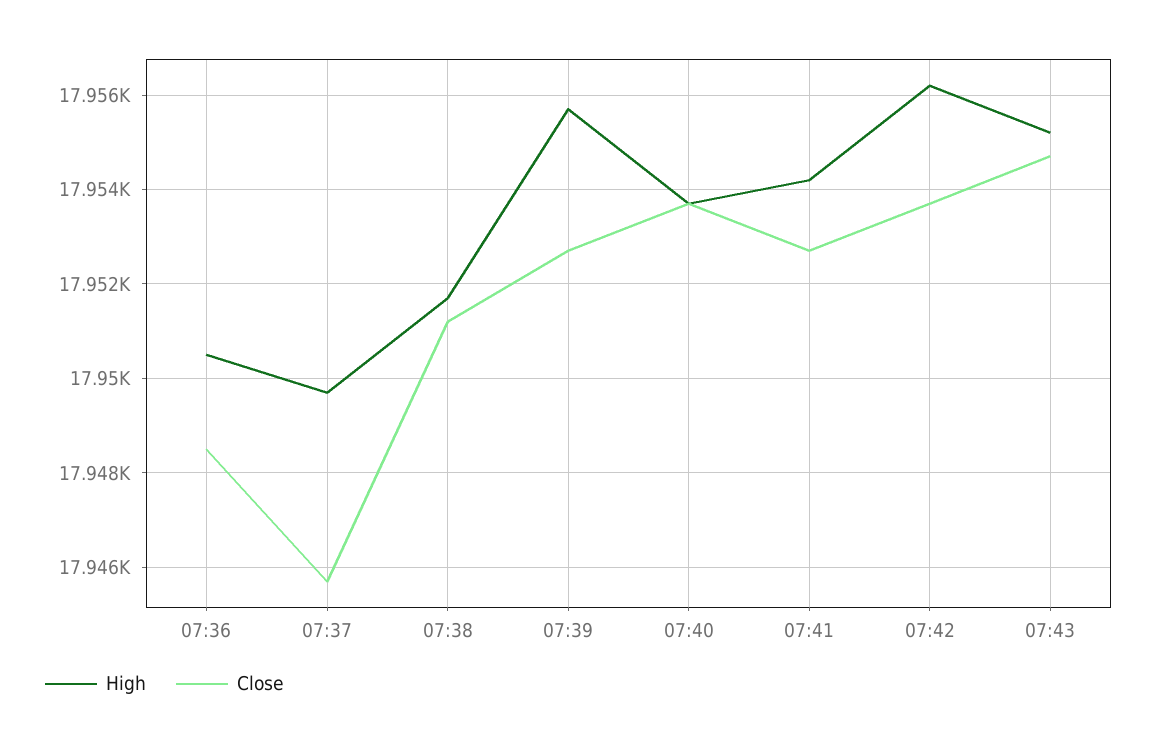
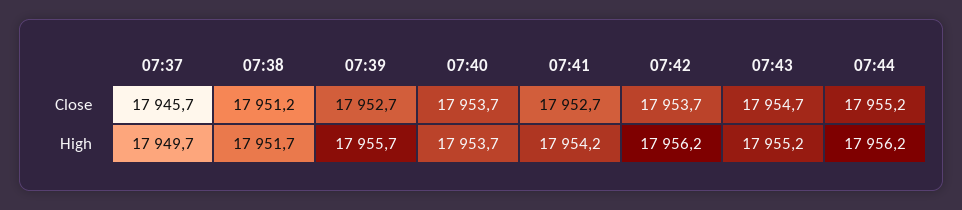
High, 07:36: 17950.5 -> none
Close, 07:36: 17948.5 -> none
Close, 07:44: none -> 17955.2
High, 07:44: none -> 17956.2

